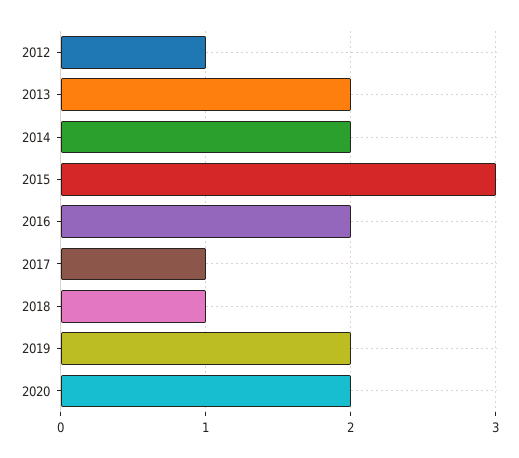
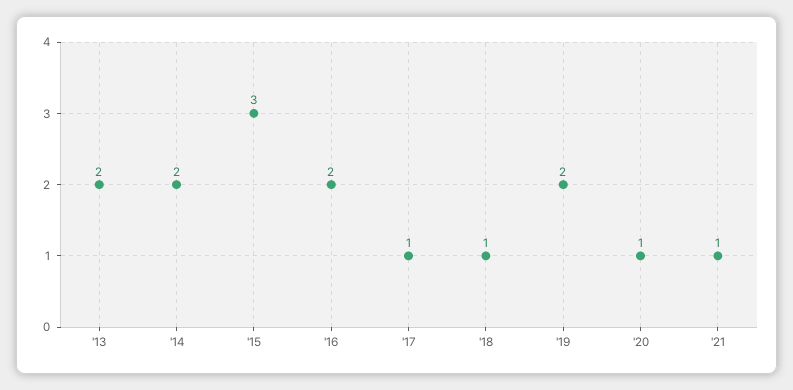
2012: 1 -> none
2020: 2 -> 1
'21: none -> 1

